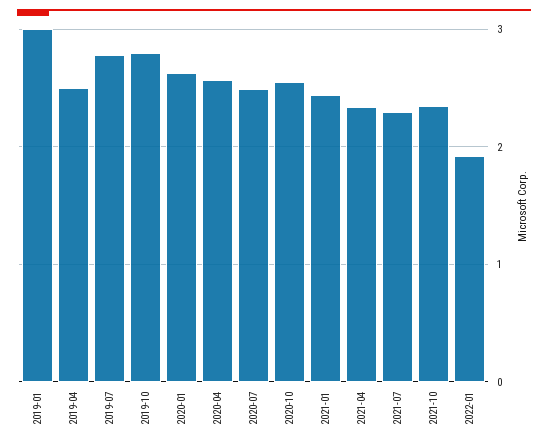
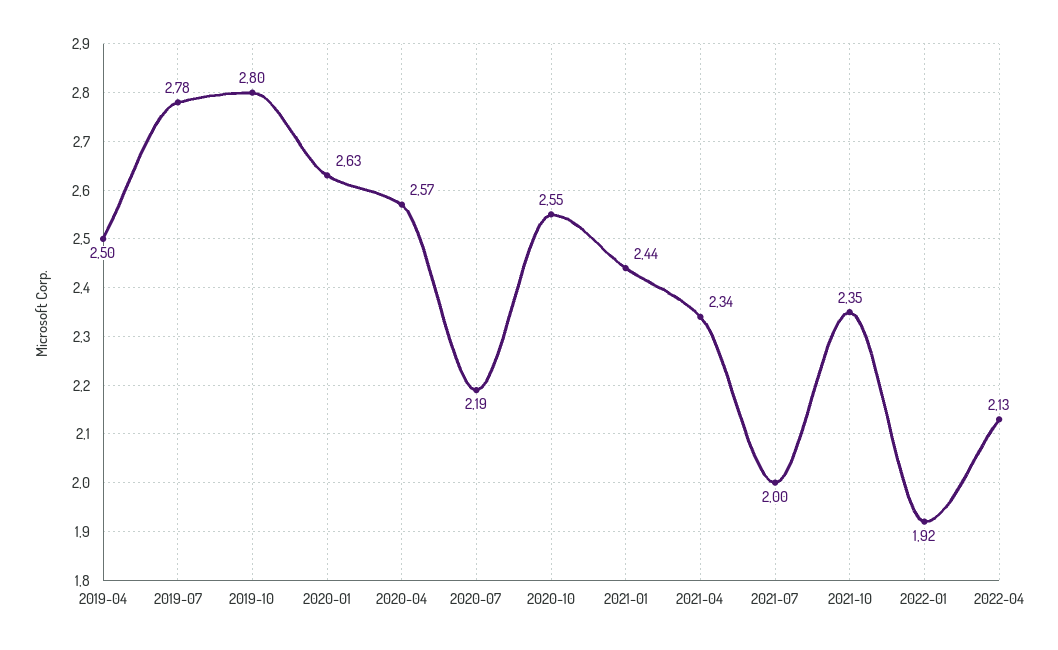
2019-01: 3 -> none
2020-07: 2.5 -> 2.19
2021-07: 2.3 -> 2
2022-04: none -> 2.13

